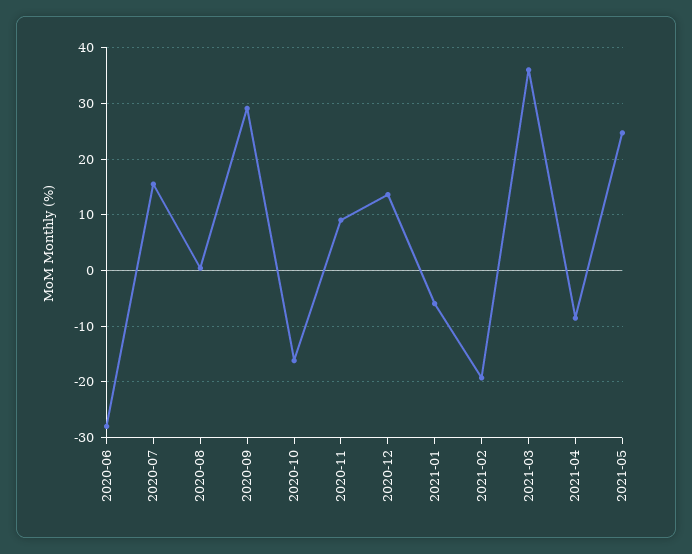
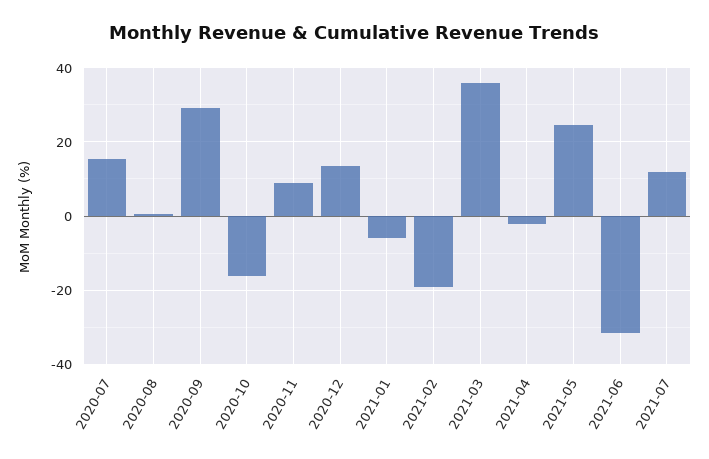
2020-06: -28 -> none
2021-04: -8 -> -2
2021-06: none -> -32
2021-07: none -> 12

